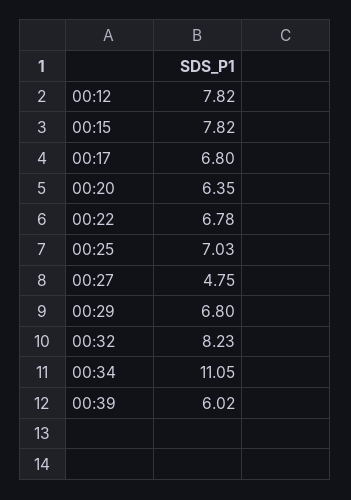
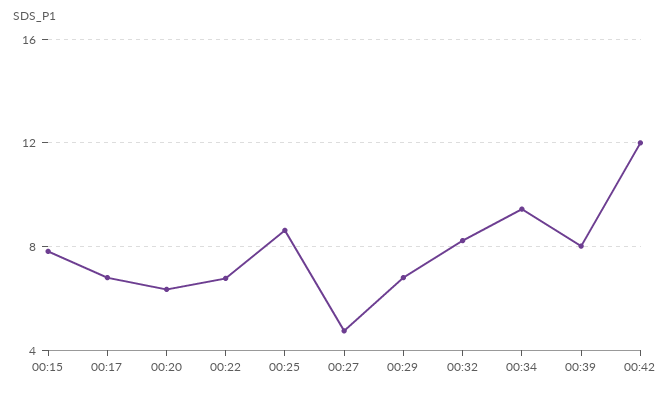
00:12: 7.82 -> none
00:25: 7.03 -> 8.5
00:34: 11.05 -> 9.5
00:39: 6.02 -> 8
00:42: none -> 12

